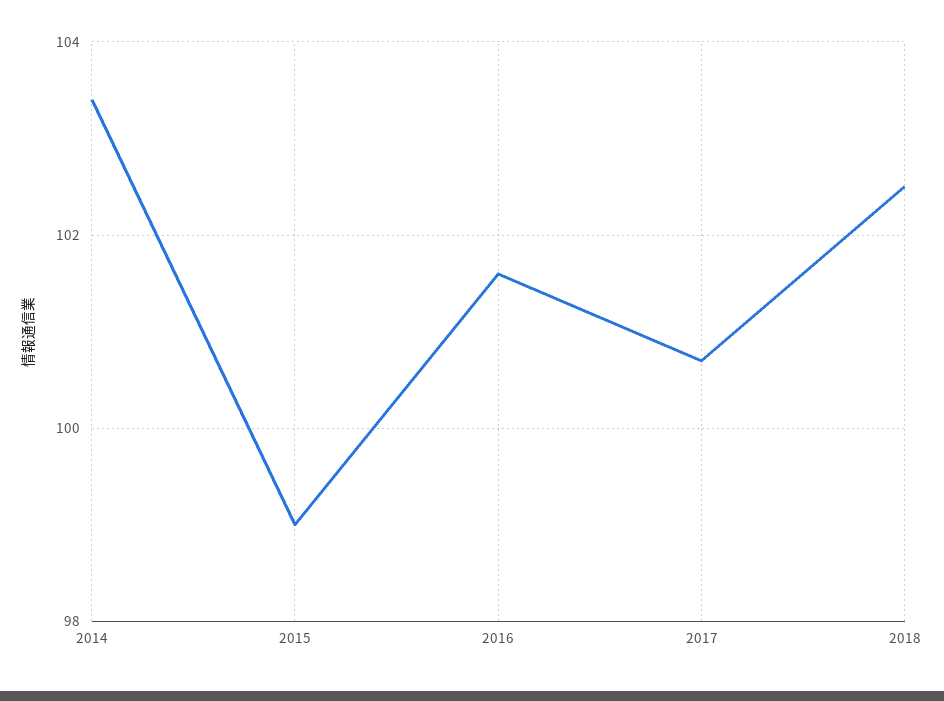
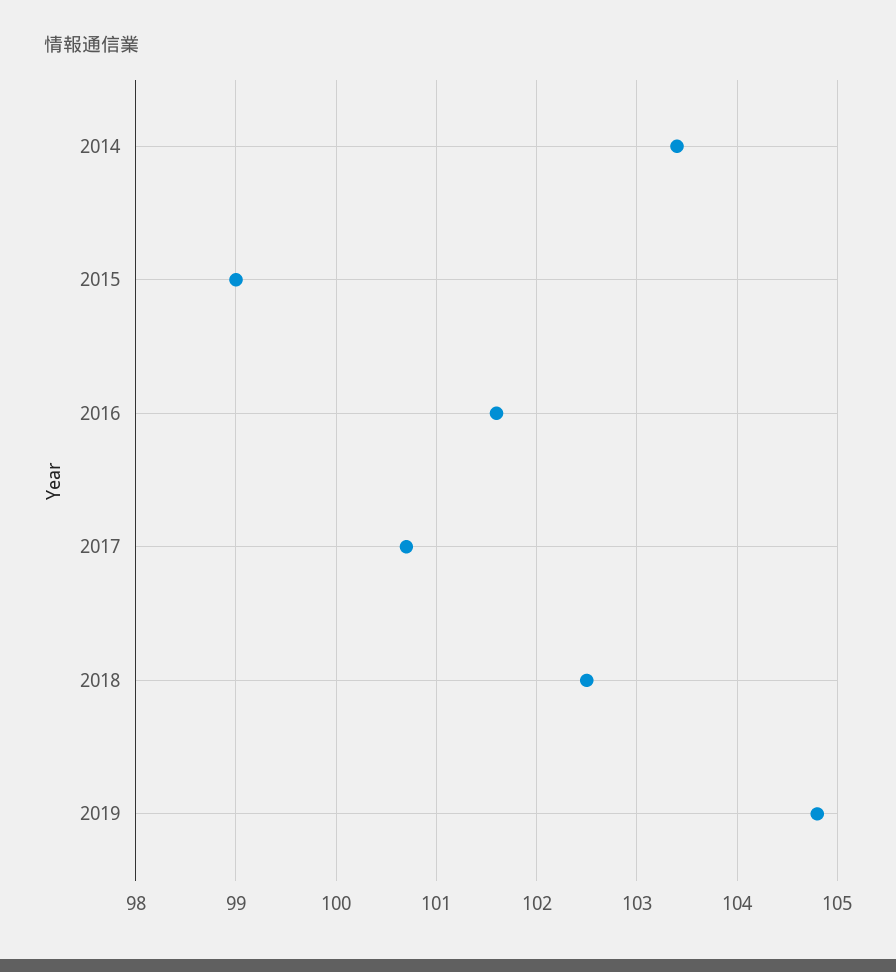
2019: none -> 104.8

